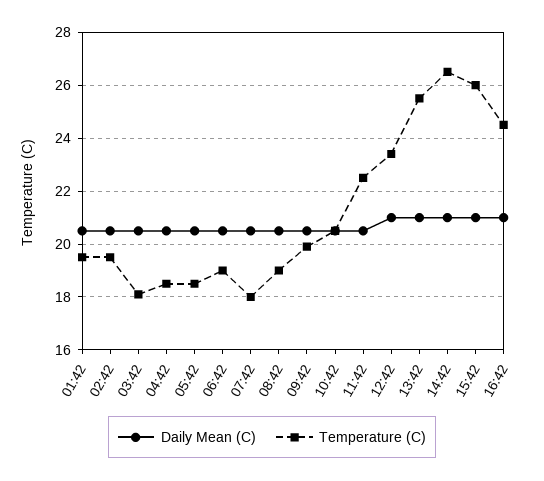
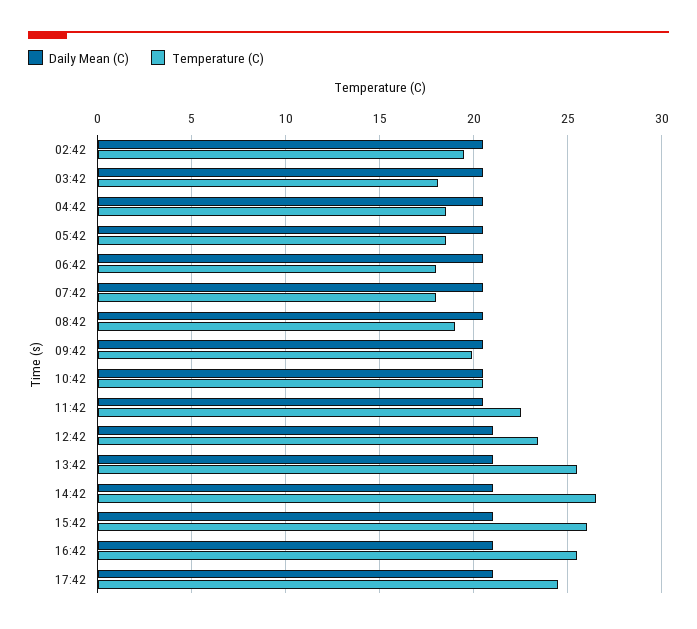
Daily Mean (C), 01:42: 20.5 -> none
Temperature (C), 01:42: 19.5 -> none
Temperature (C), 06:42: 19 -> 18
Temperature (C), 16:42: 24.5 -> 25.5
Daily Mean (C), 17:42: none -> 21
Temperature (C), 17:42: none -> 24.5

